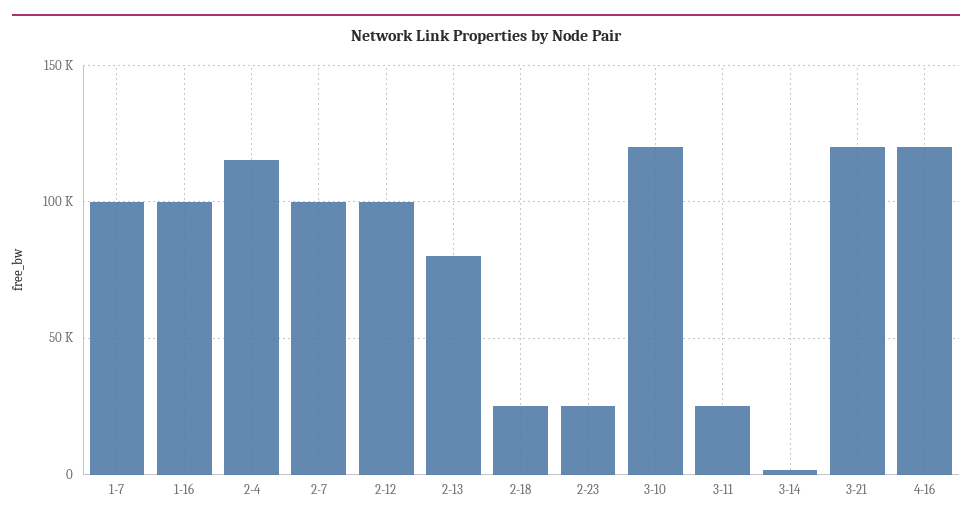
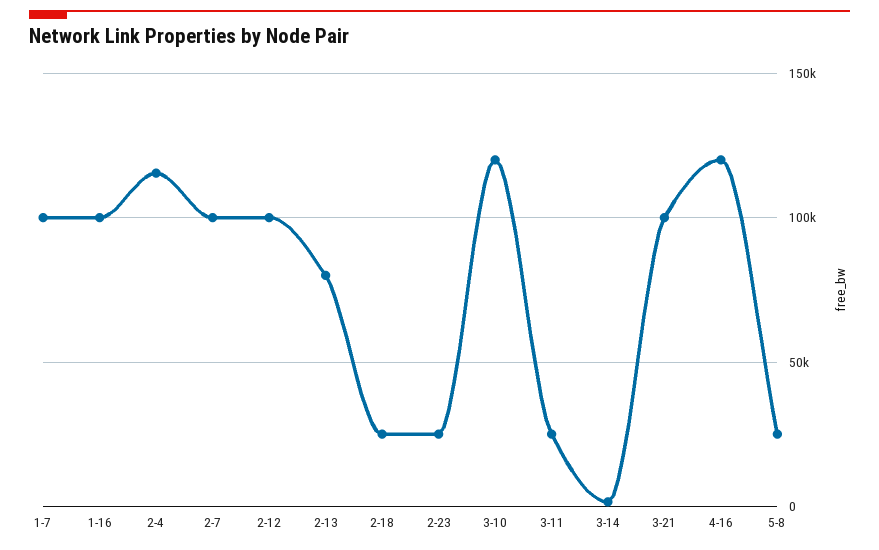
3-21: 120000 -> 100000
5-8: none -> 25000

